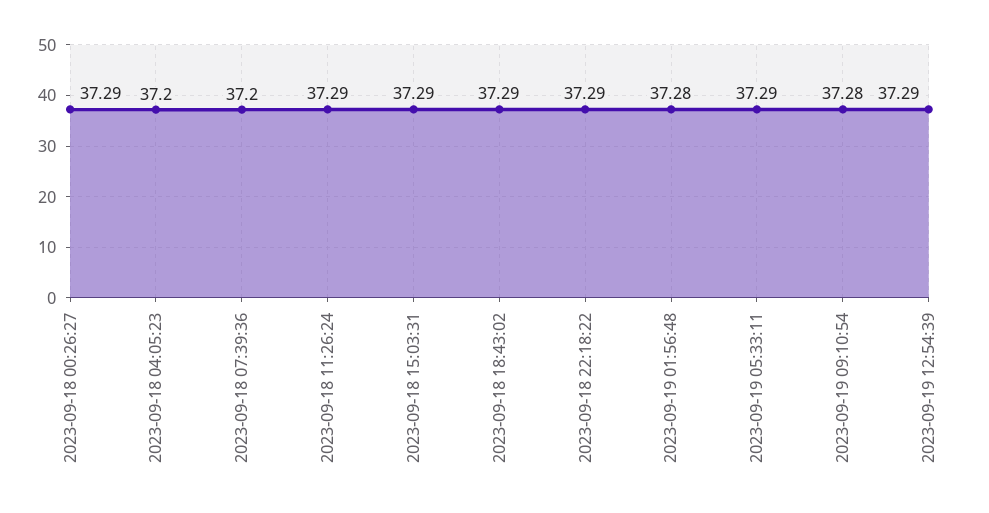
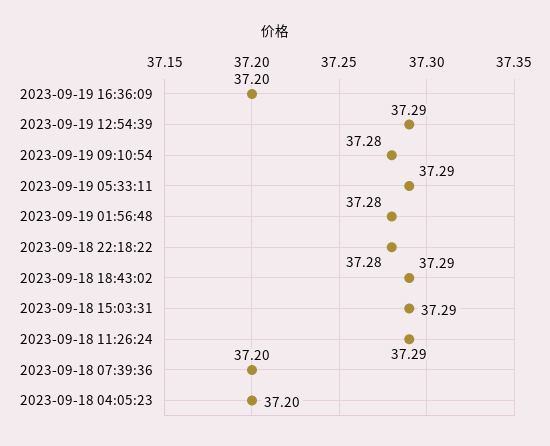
2023-09-18 00:26:27: 37.29 -> none
2023-09-18 22:18:22: 37.29 -> 37.28
2023-09-19 16:36:09: none -> 37.2

